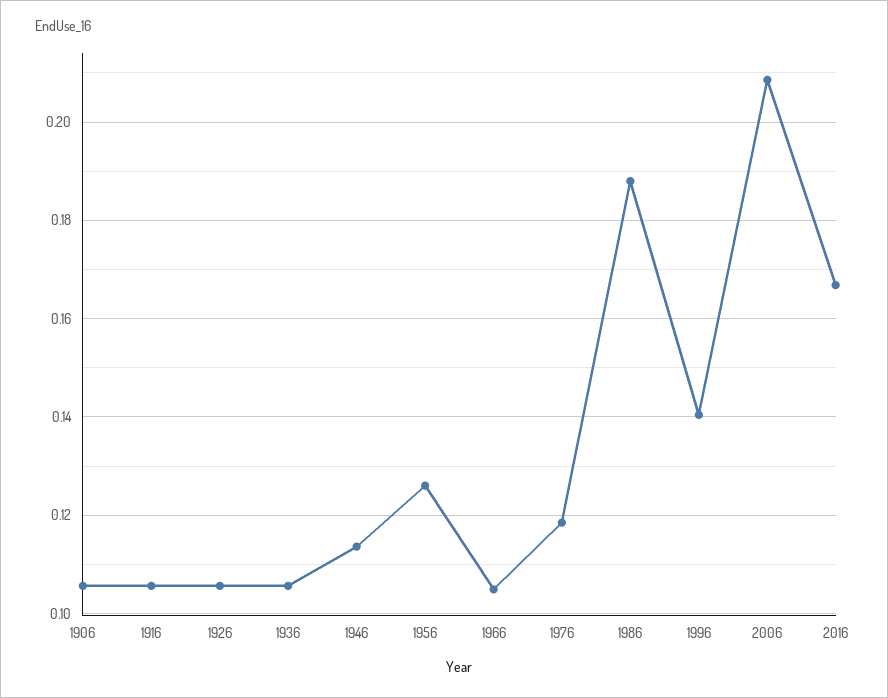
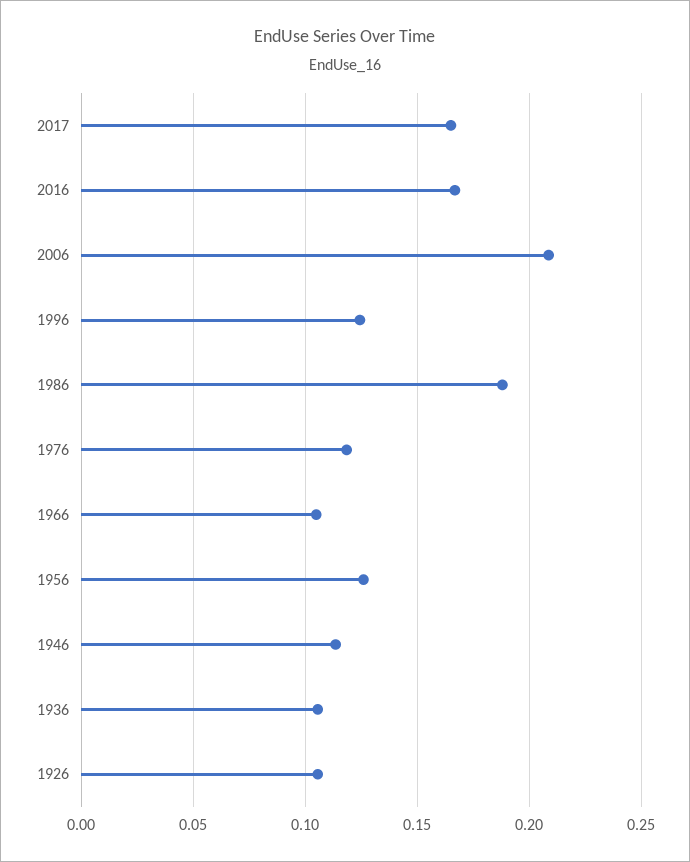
1906: 0.106 -> none
1916: 0.106 -> none
1996: 0.14 -> 0.125
2017: none -> 0.165

